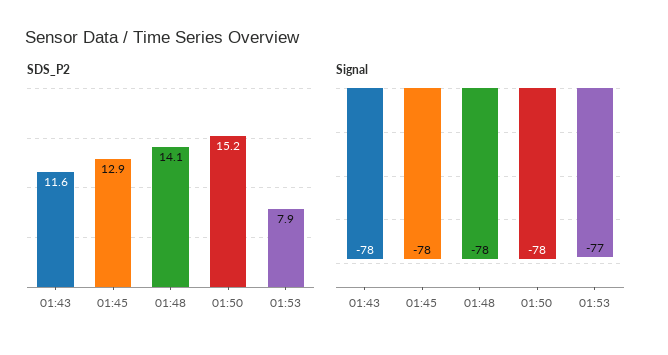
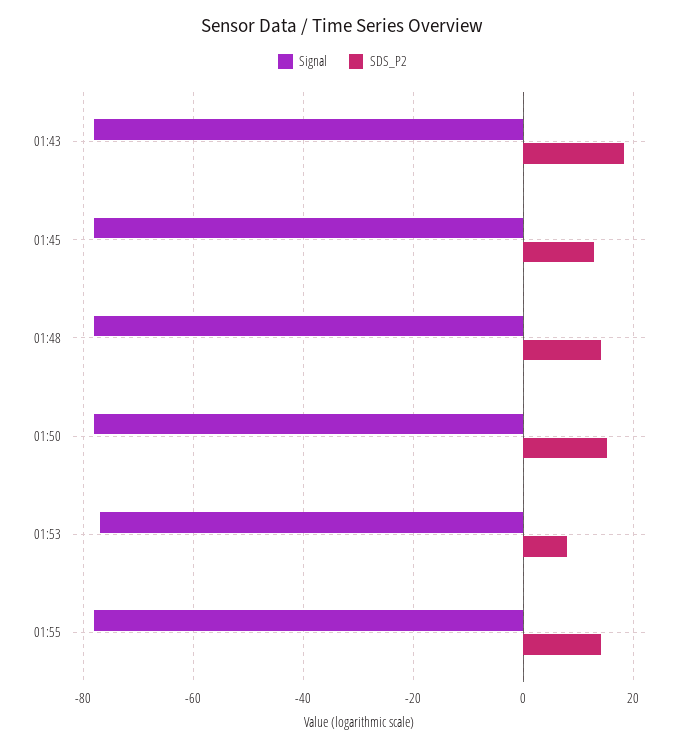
SDS_P2, 01:43: 11.6 -> 18
Signal, 01:55: none -> -78
SDS_P2, 01:55: none -> 14

